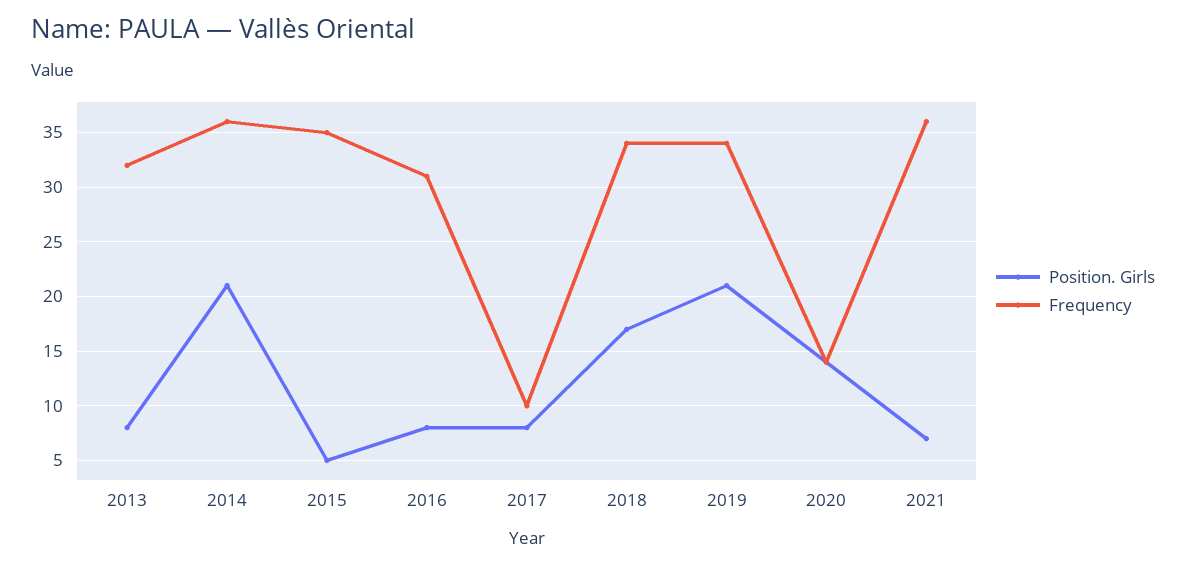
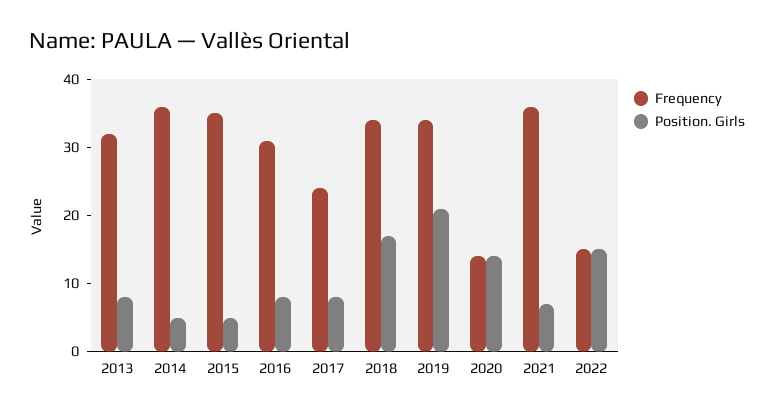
Position. Girls, 2014: 21 -> 5
Frequency, 2017: 10 -> 25
Frequency, 2022: none -> 15
Position. Girls, 2022: none -> 15

